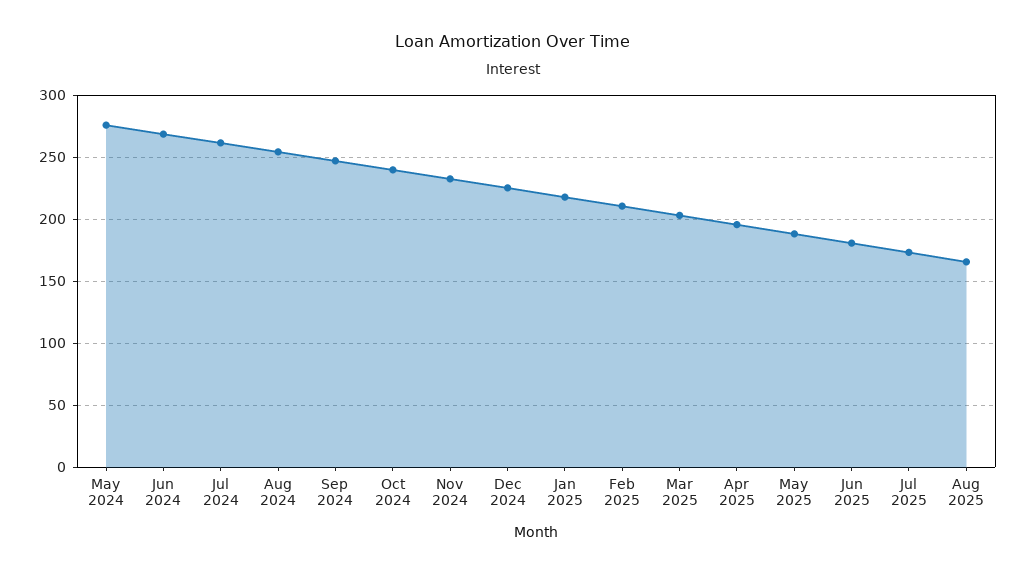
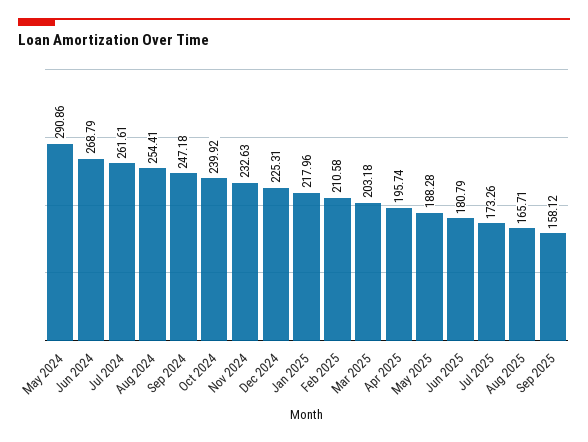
May 2024: 275 -> 290.86
Sep 2025: none -> 158.12

